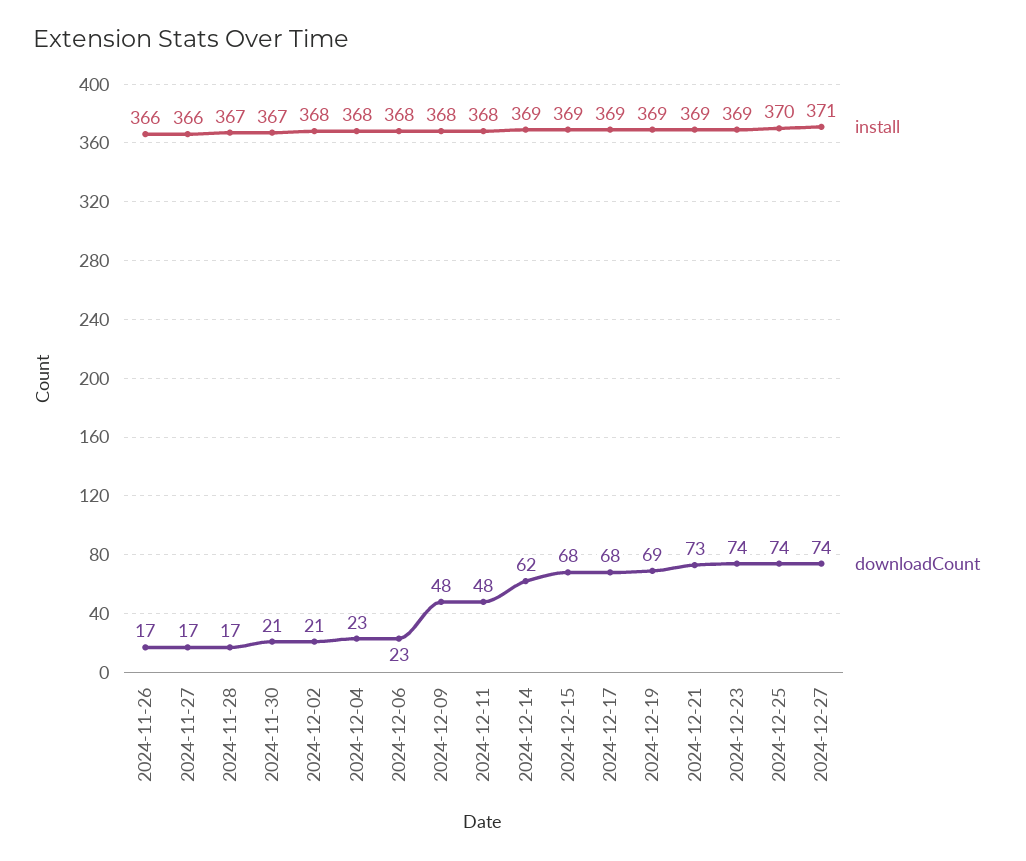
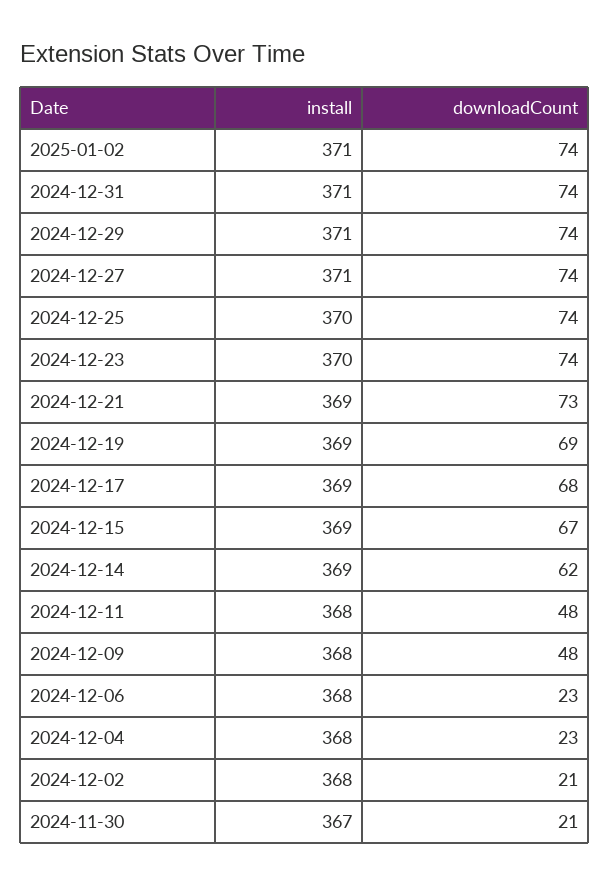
install, 2024-11-26: 366 -> none
downloadCount, 2024-11-26: 17 -> none
install, 2024-11-27: 366 -> none
downloadCount, 2024-11-27: 17 -> none
install, 2024-11-28: 367 -> none
downloadCount, 2024-11-28: 17 -> none
downloadCount, 2024-12-15: 68 -> 67
install, 2024-12-23: 369 -> 370
install, 2025-01-02: none -> 371
downloadCount, 2025-01-02: none -> 74
install, 2024-12-31: none -> 371
downloadCount, 2024-12-31: none -> 74
install, 2024-12-29: none -> 371
downloadCount, 2024-12-29: none -> 74

